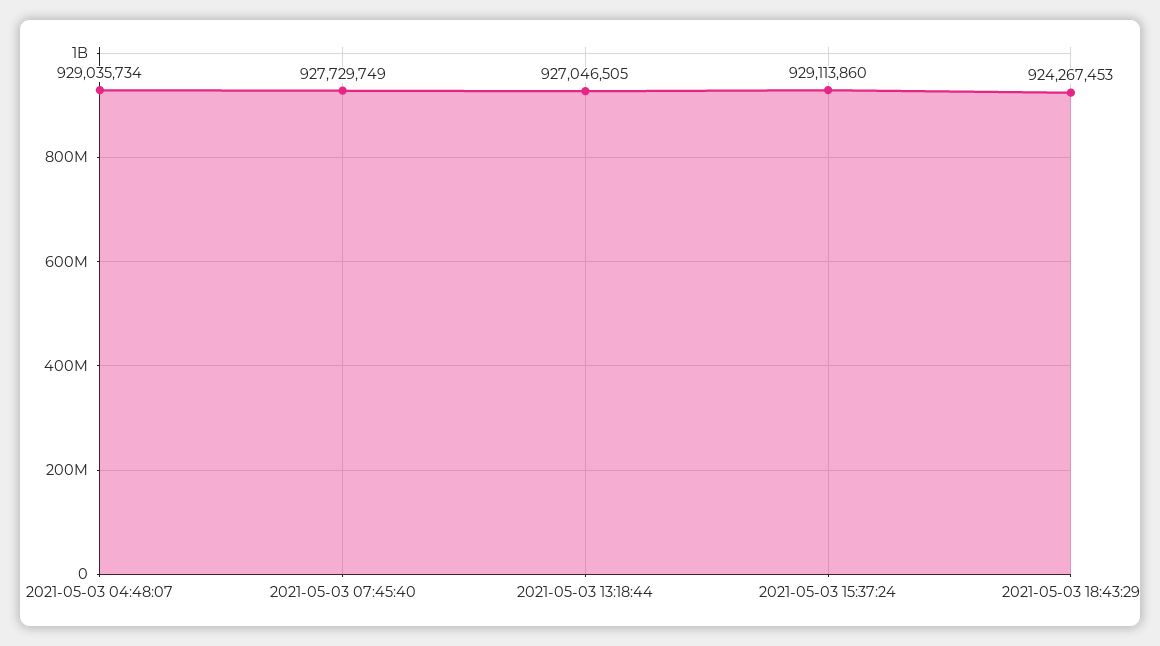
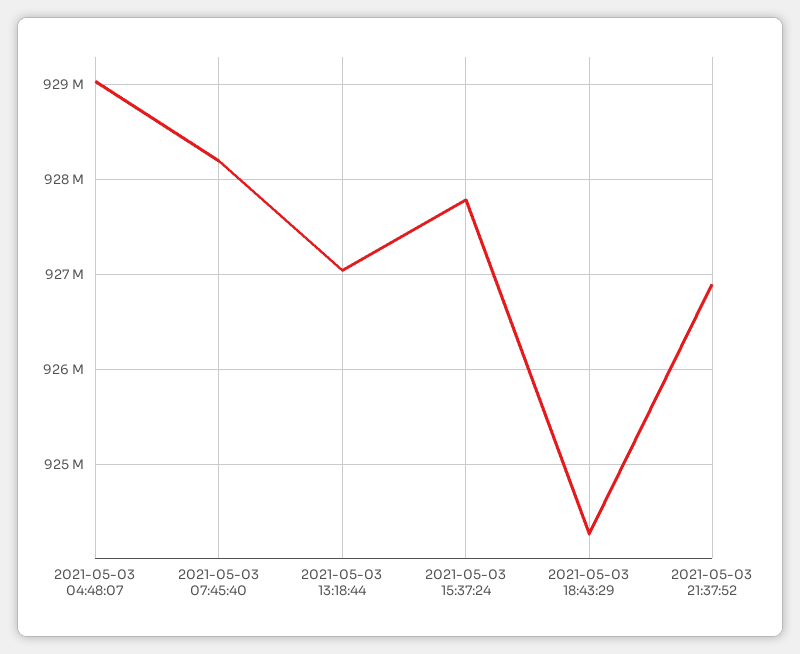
2021-05-03 07:45:40: 927729749 -> 928200000
2021-05-03 15:37:24: 929113860 -> 927800000
2021-05-03 21:37:52: none -> 926900000

